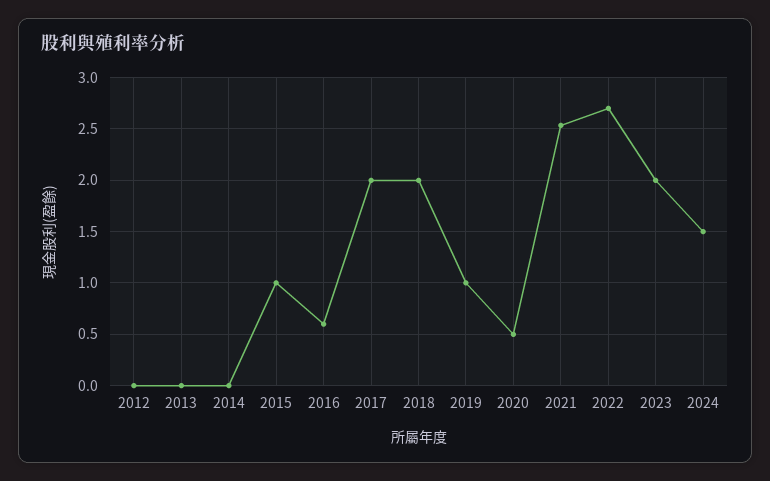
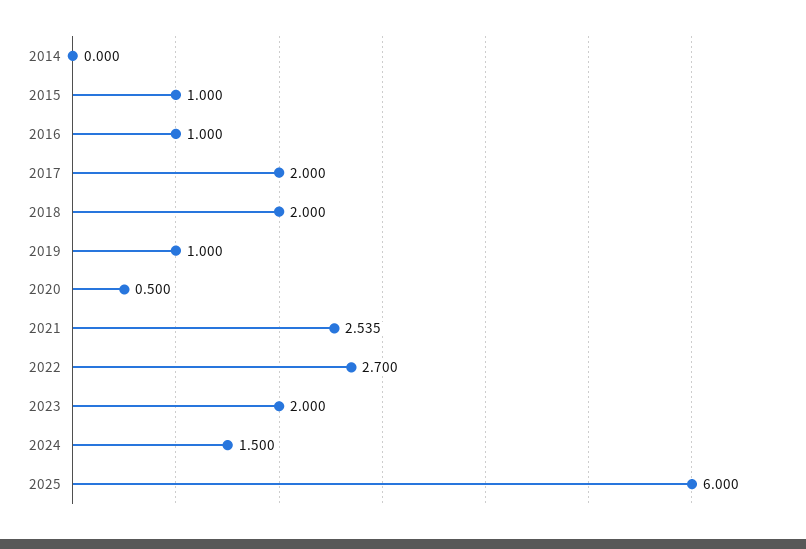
2012: 0 -> none
2013: 0 -> none
2016: 0.6 -> 1
2025: none -> 6

